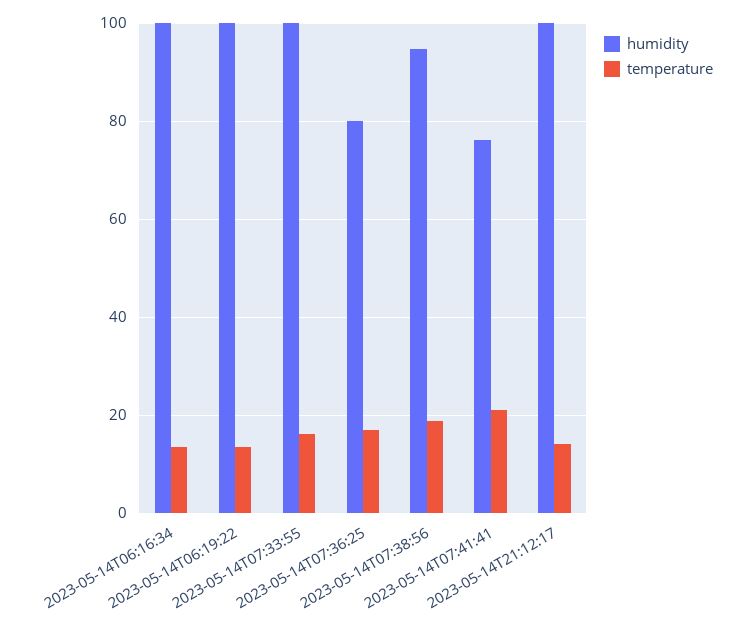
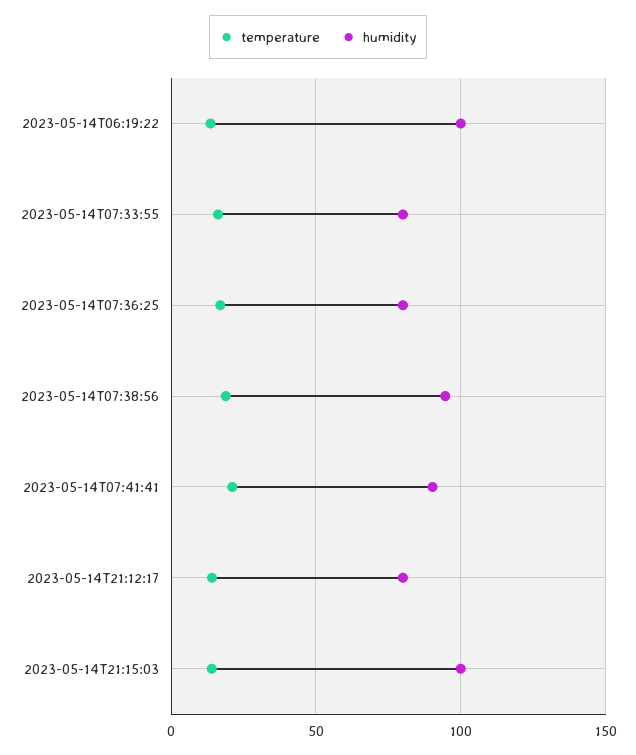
humidity, 2023-05-14T06:16:34: 100 -> none
temperature, 2023-05-14T06:16:34: 14 -> none
humidity, 2023-05-14T07:33:55: 100 -> 80
humidity, 2023-05-14T07:41:41: 76 -> 90
humidity, 2023-05-14T21:12:17: 100 -> 80
temperature, 2023-05-14T21:15:03: none -> 15
humidity, 2023-05-14T21:15:03: none -> 100

